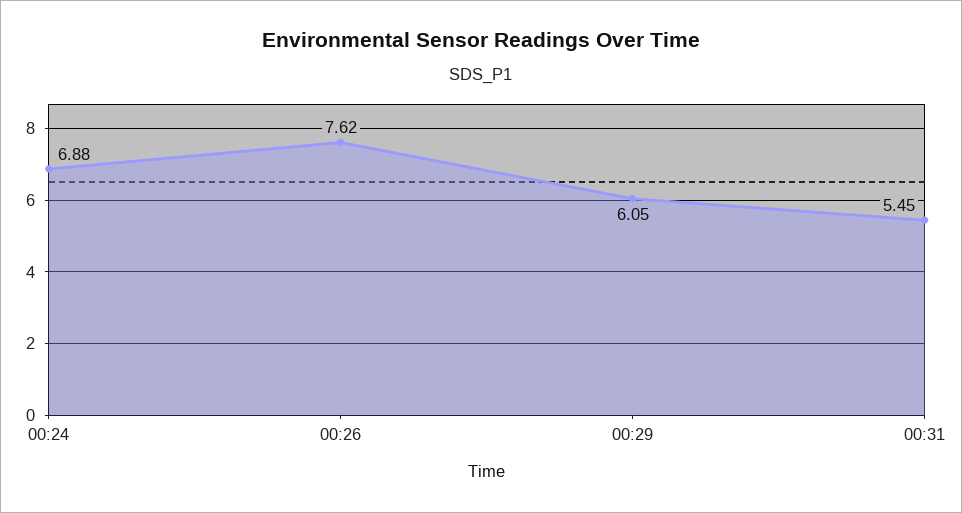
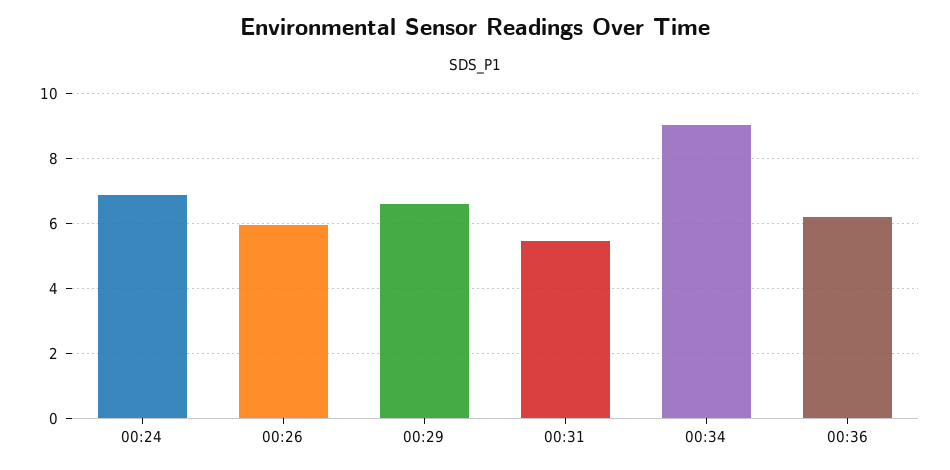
00:26: 7.62 -> 6
00:29: 6.05 -> 6.6
00:34: none -> 9
00:36: none -> 6.2

